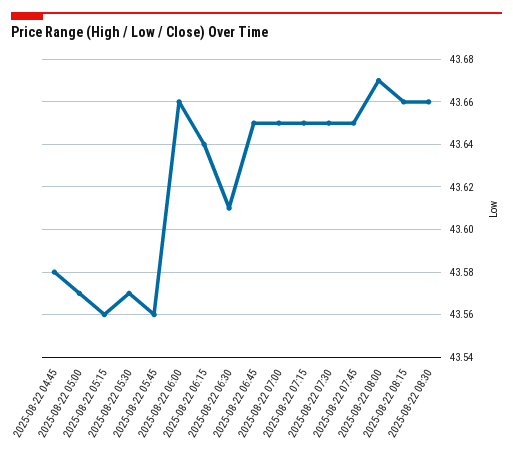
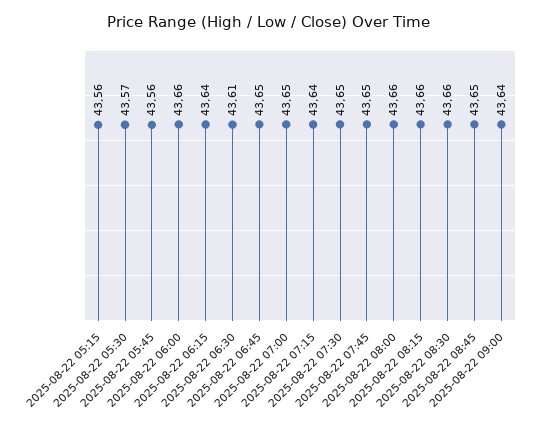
2025-08-22 04:45: 43.58 -> none
2025-08-22 05:00: 43.57 -> none
2025-08-22 07:15: 43.65 -> 43.64
2025-08-22 08:00: 43.67 -> 43.66
2025-08-22 08:45: none -> 43.65
2025-08-22 09:00: none -> 43.64

